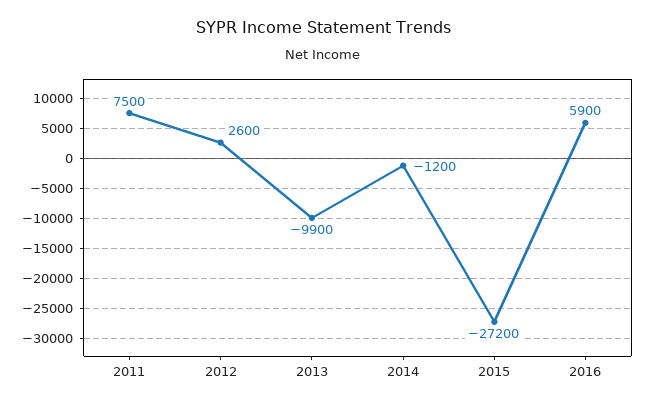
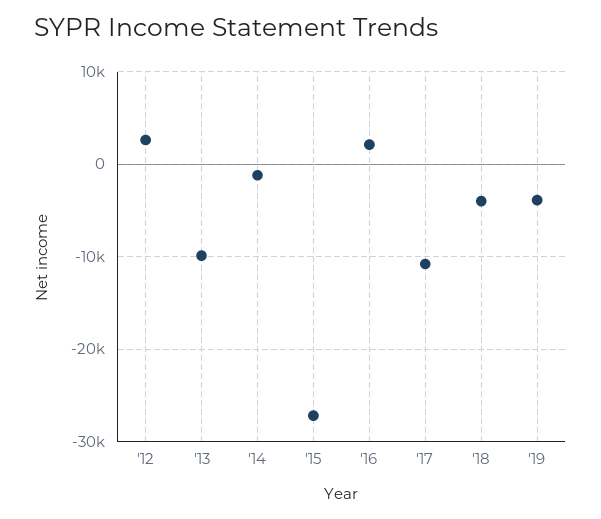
2011: 7500 -> none
2016: 5900 -> 2000
'17: none -> -11000
'18: none -> -4000
'19: none -> -4000

